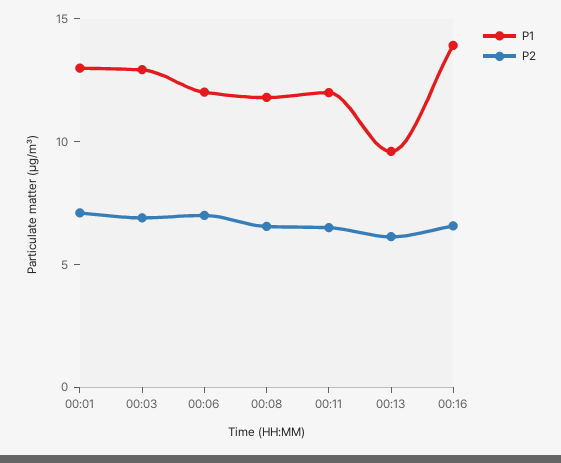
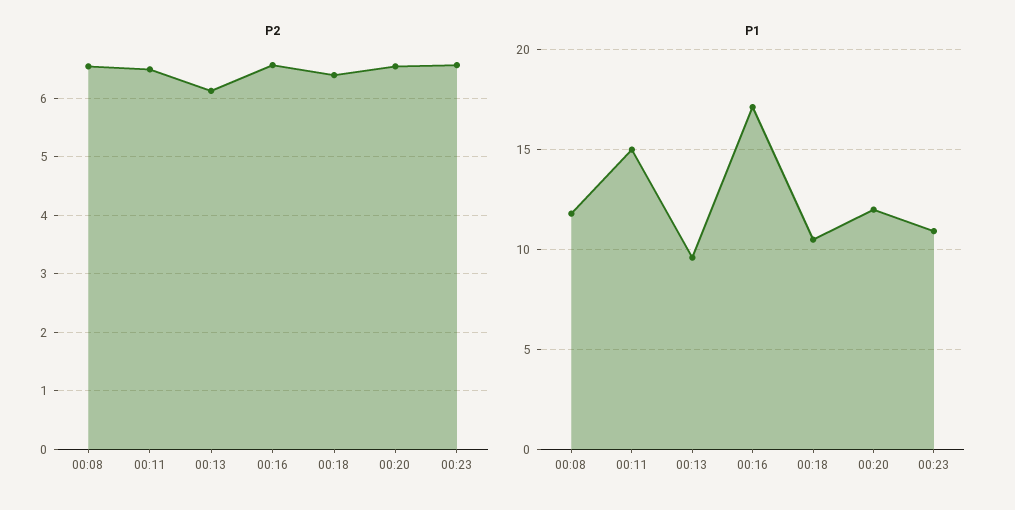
P1, 00:01: 13 -> none
P2, 00:01: 7 -> none
P1, 00:03: 13 -> none
P2, 00:03: 7 -> none
P1, 00:06: 12 -> none
P2, 00:06: 7 -> none
P1, 00:11: 12 -> 15
P1, 00:16: 14 -> 17
P2, 00:18: none -> 6.4
P2, 00:20: none -> 6.6
P2, 00:23: none -> 6.6
P1, 00:18: none -> 10.5
P1, 00:20: none -> 12
P1, 00:23: none -> 11

